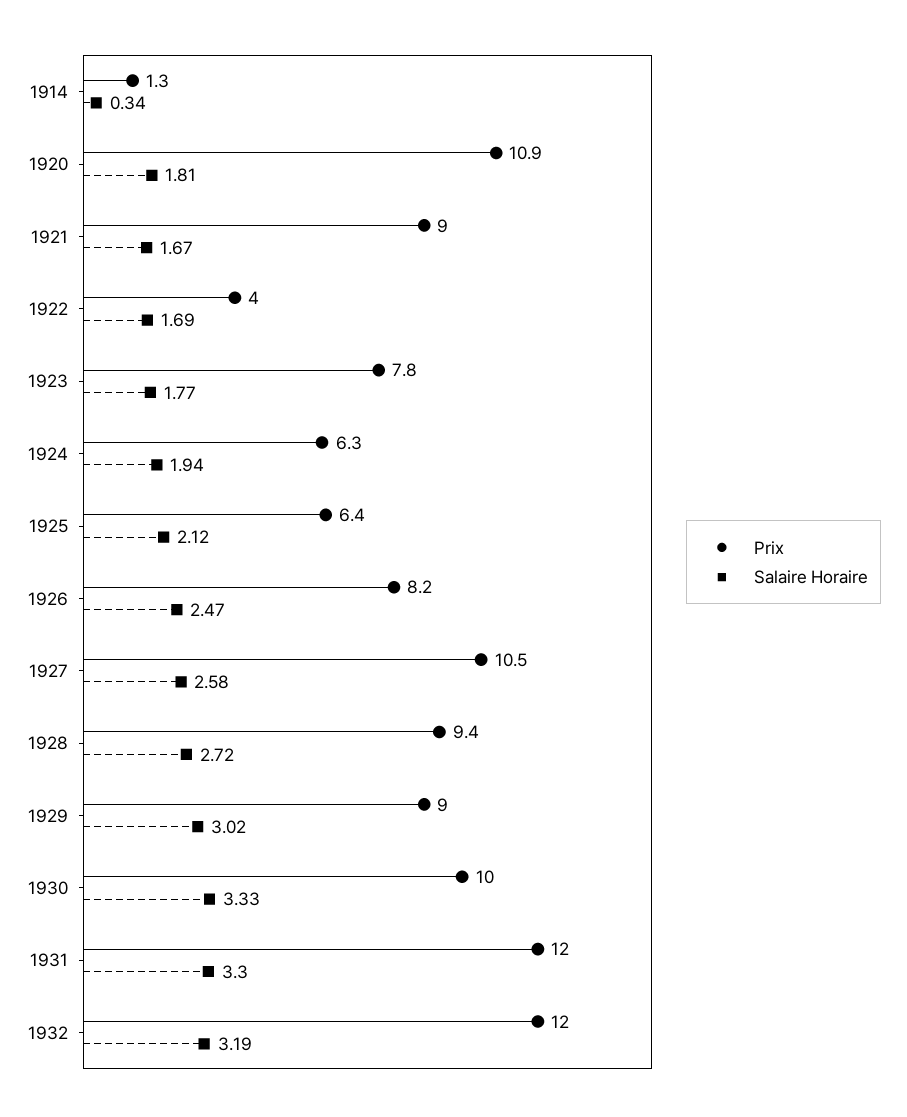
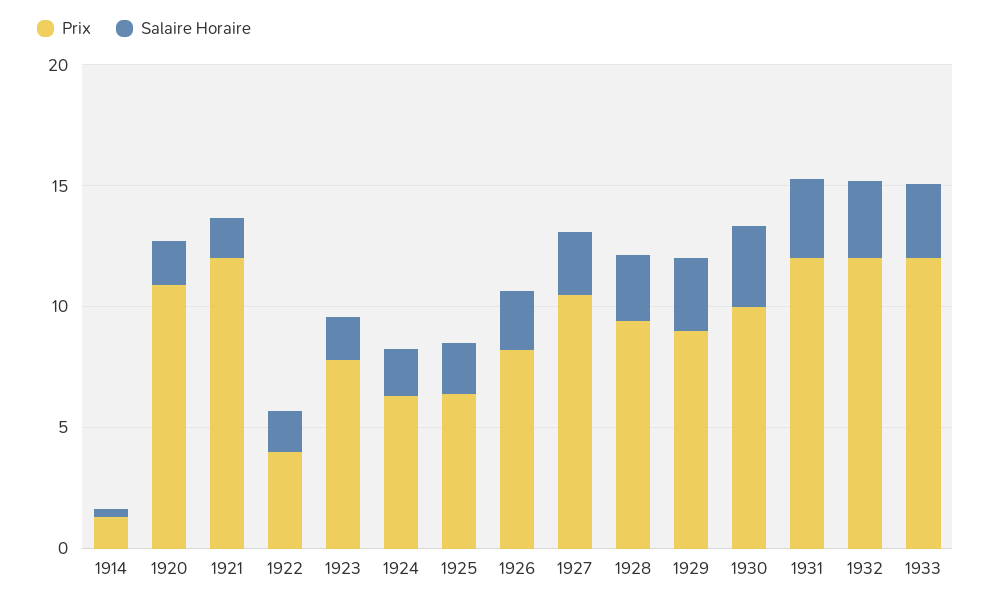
Prix, 1921: 9 -> 12
Prix, 1933: none -> 12
Salaire Horaire, 1933: none -> 3

